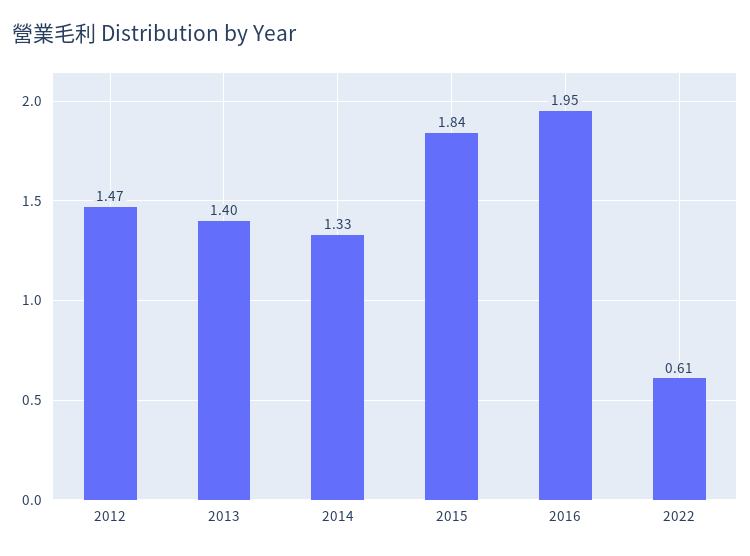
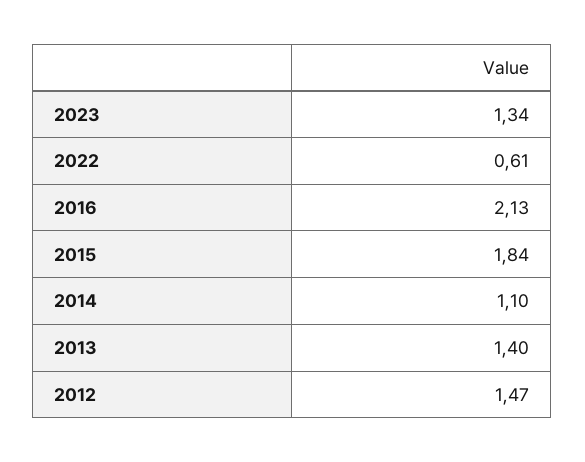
2014: 1.33 -> 1.1
2016: 1.95 -> 2.13
2023: none -> 1.34

